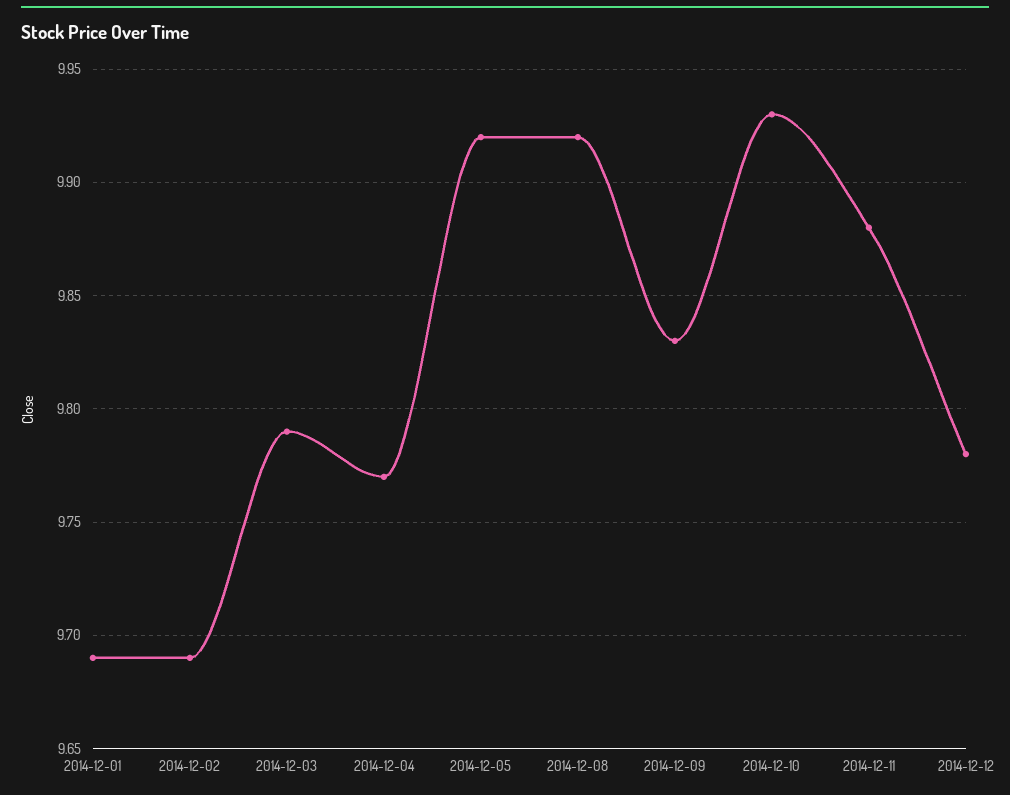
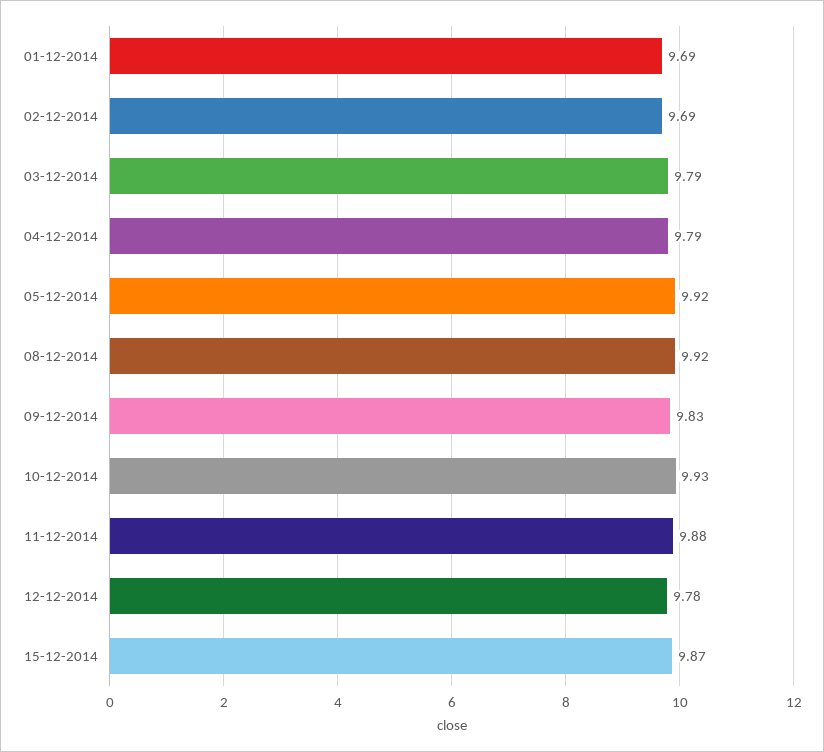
2014-12-04: 9.77 -> 9.79
15-12-2014: none -> 9.87

